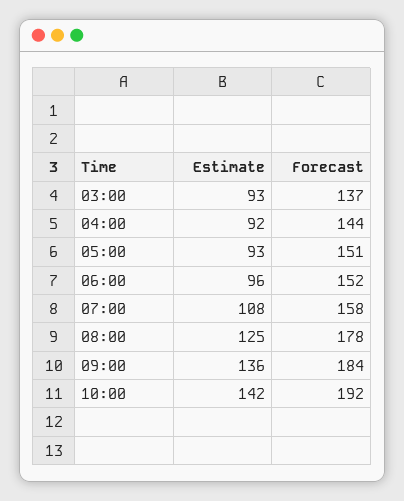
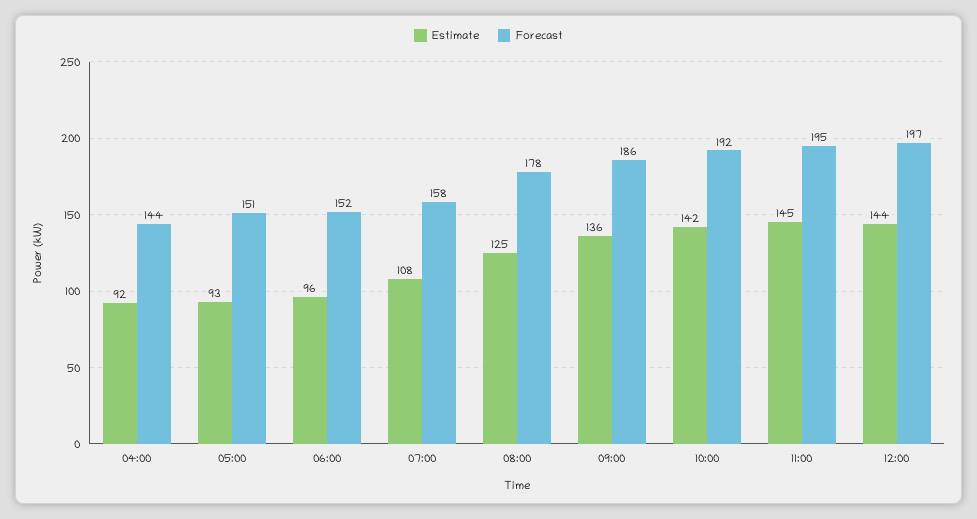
Estimate, 03:00: 93 -> none
Forecast, 03:00: 137 -> none
Forecast, 09:00: 184 -> 186
Estimate, 11:00: none -> 145
Forecast, 11:00: none -> 195
Estimate, 12:00: none -> 144
Forecast, 12:00: none -> 197

